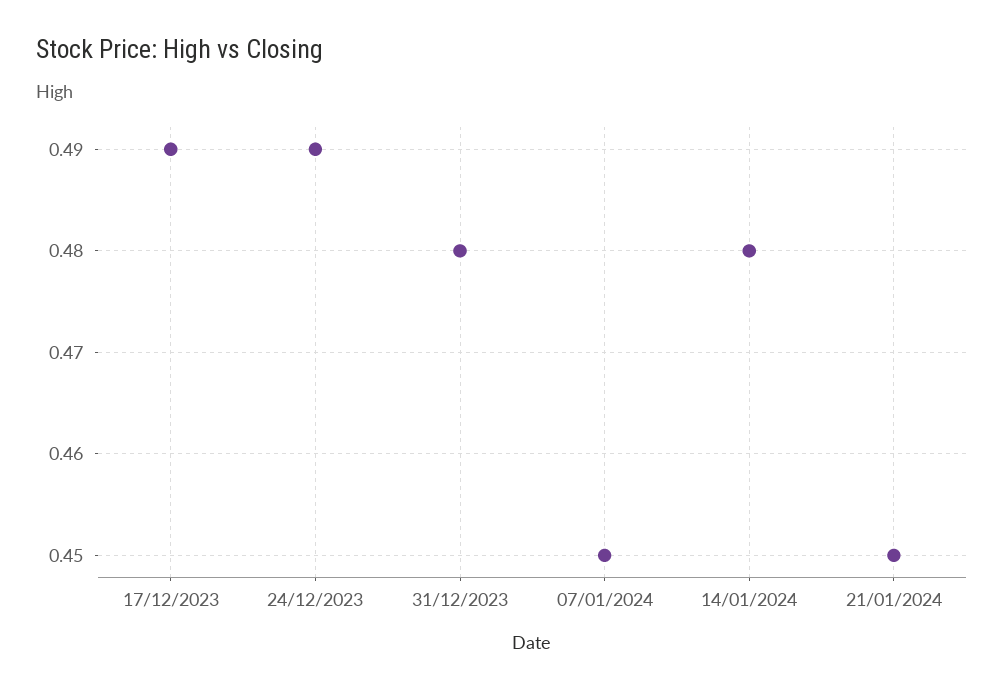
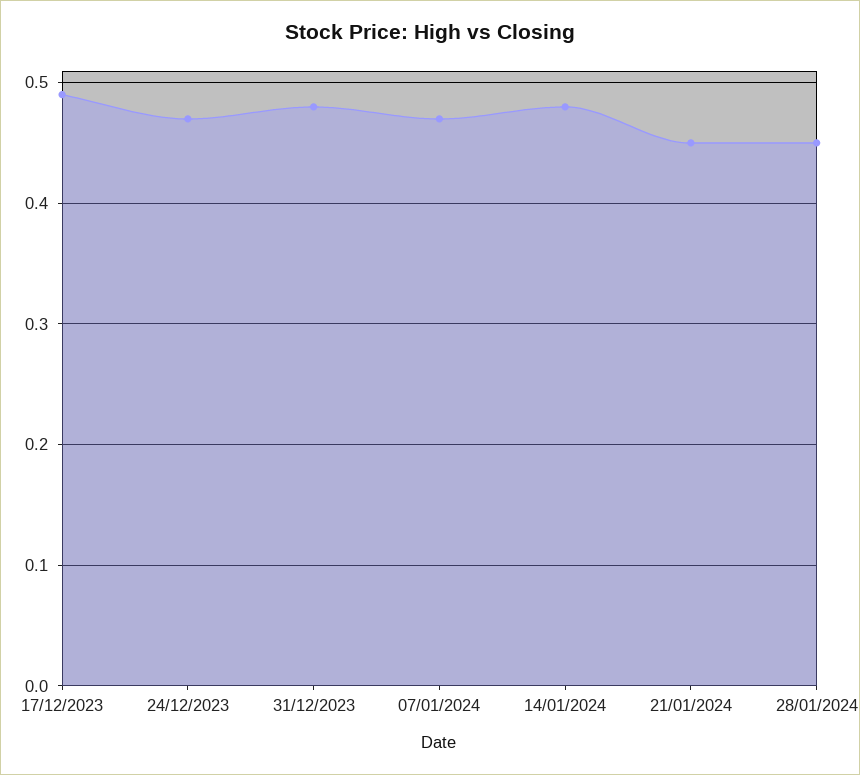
24/12/2023: 0.49 -> 0.47
07/01/2024: 0.45 -> 0.47
28/01/2024: none -> 0.45

